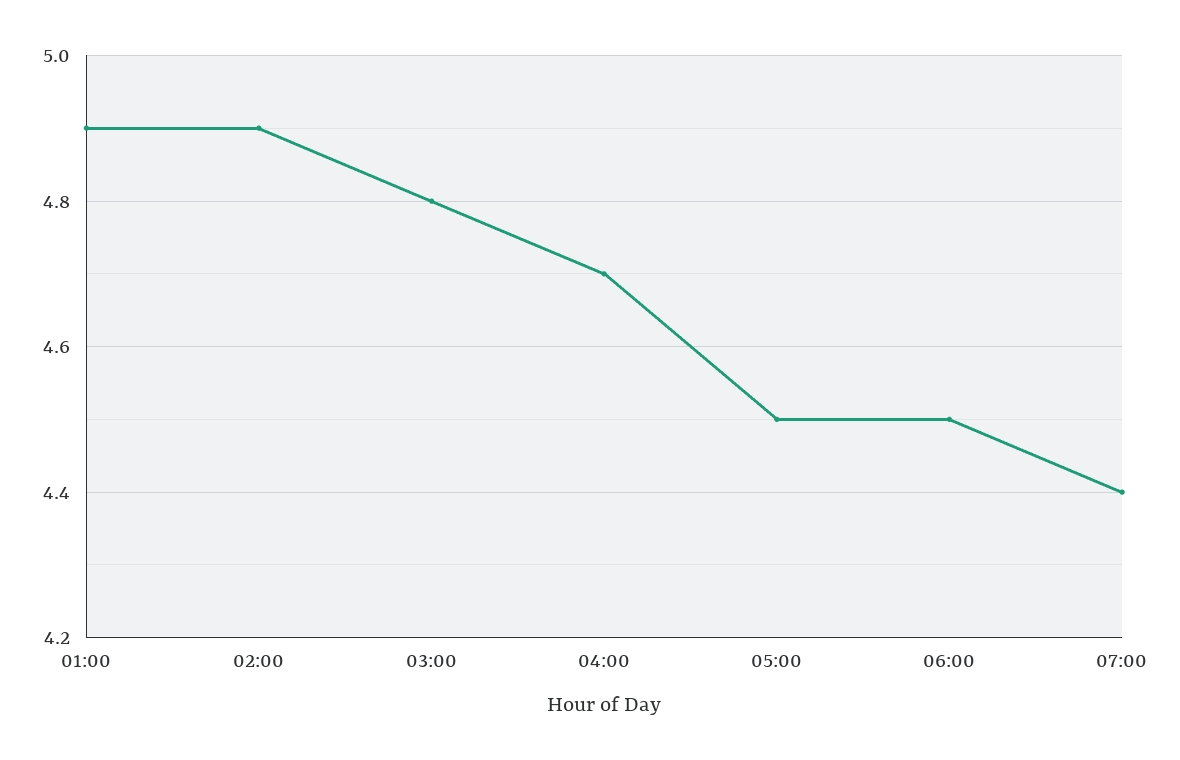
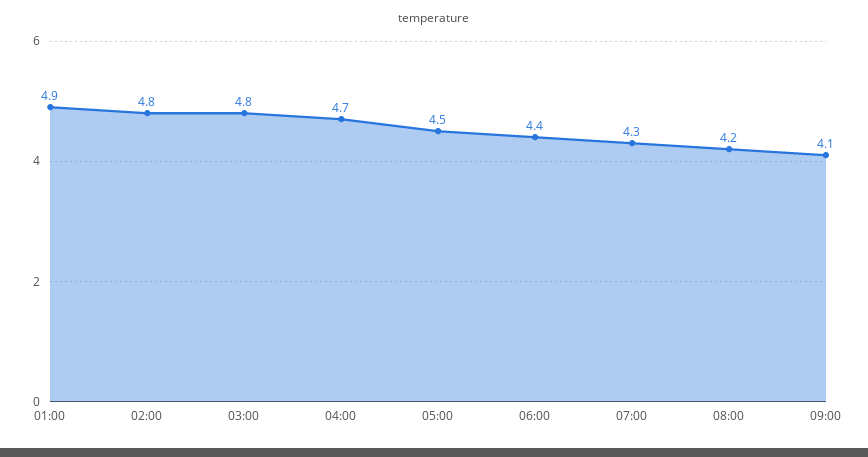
02:00: 4.9 -> 4.8
06:00: 4.5 -> 4.4
07:00: 4.4 -> 4.3
08:00: none -> 4.2
09:00: none -> 4.1

